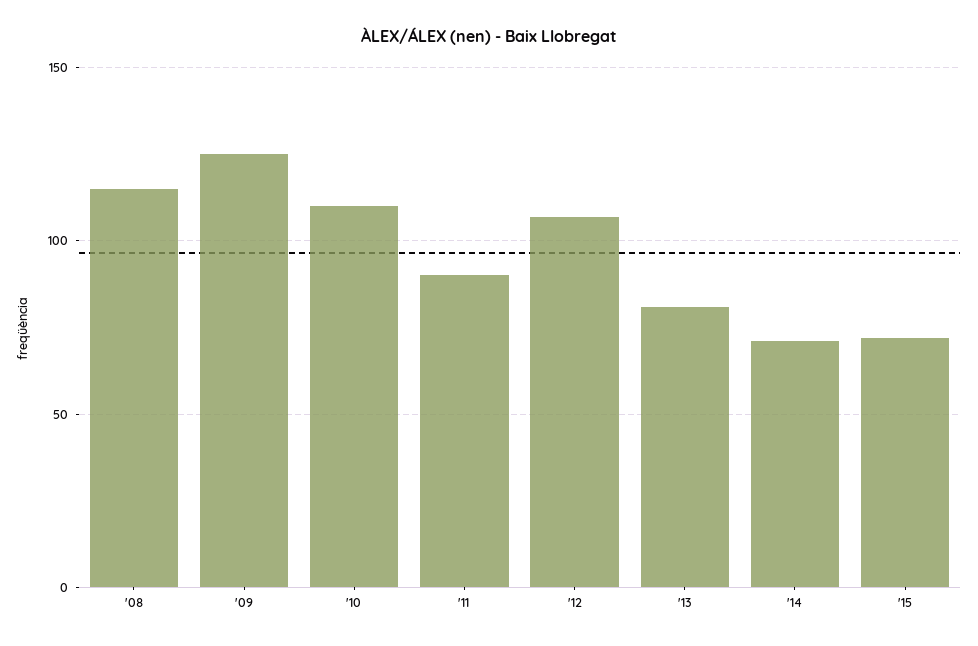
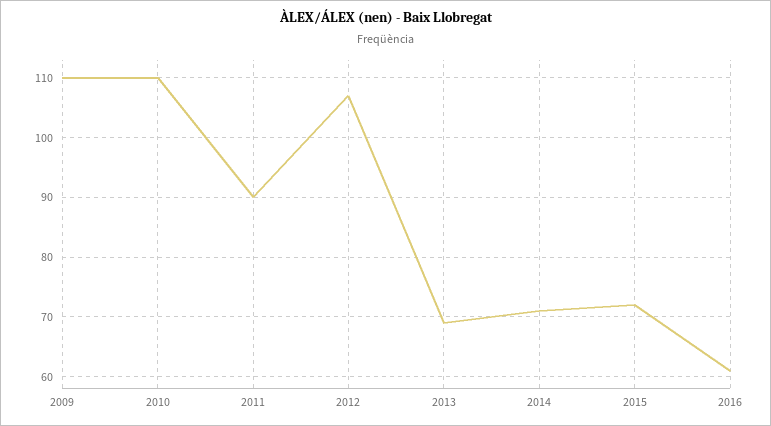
'08: 115 -> none
'09: 125 -> 110
'13: 80 -> 70
2016: none -> 60

